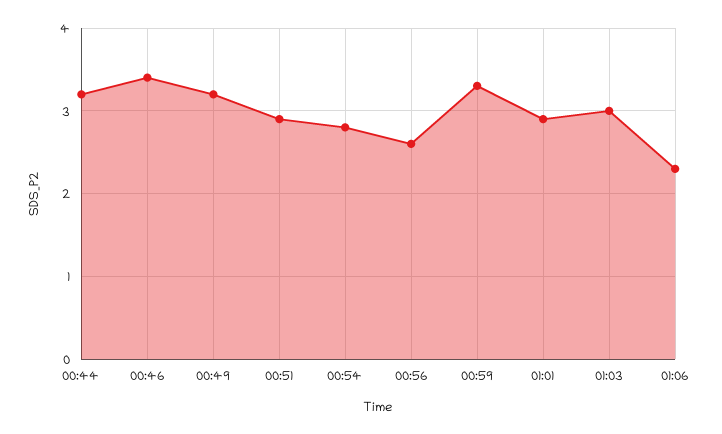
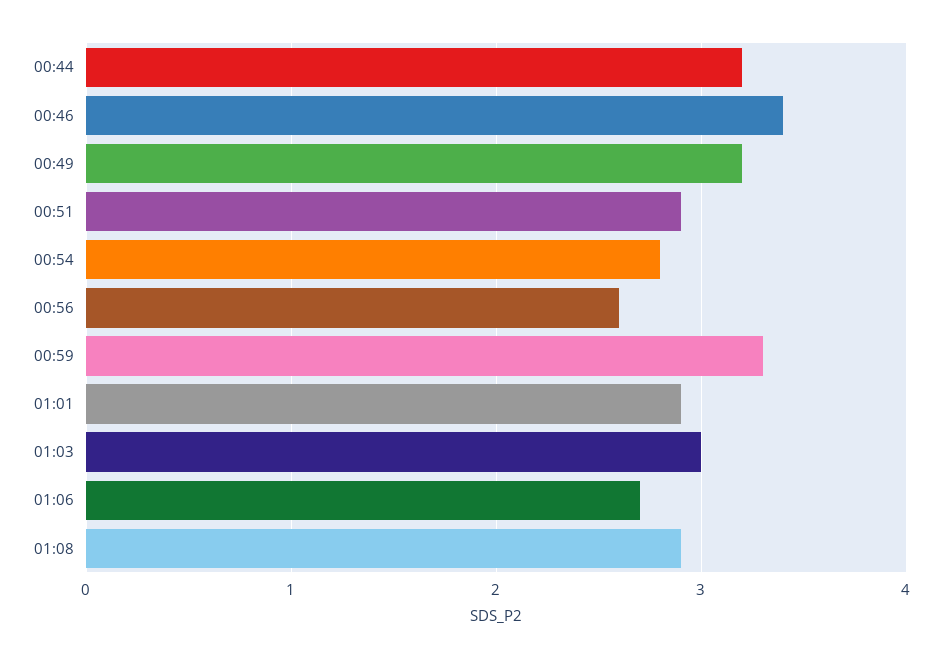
01:06: 2.3 -> 2.7
01:08: none -> 2.9

